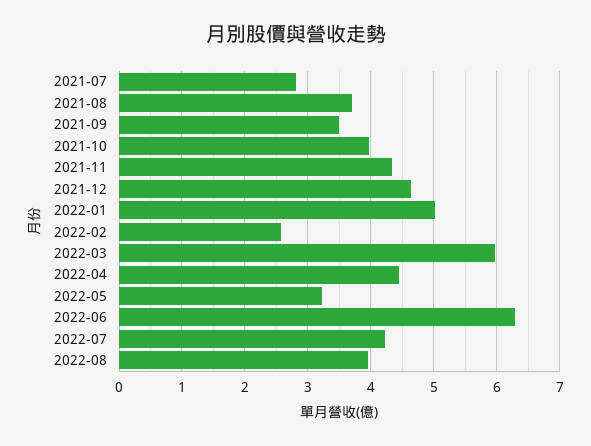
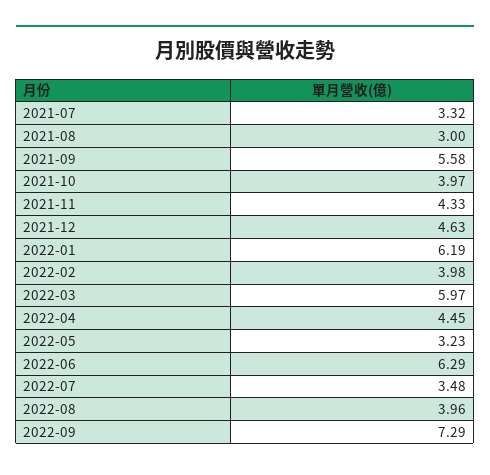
2021-07: 2.8 -> 3.32
2021-08: 3.7 -> 3
2021-09: 3.5 -> 5.58
2022-01: 5 -> 6.19
2022-02: 2.6 -> 3.98
2022-07: 4.2 -> 3.48
2022-09: none -> 7.29

